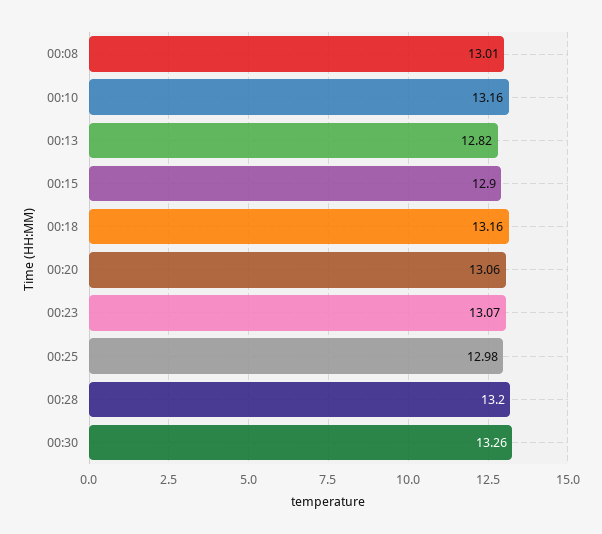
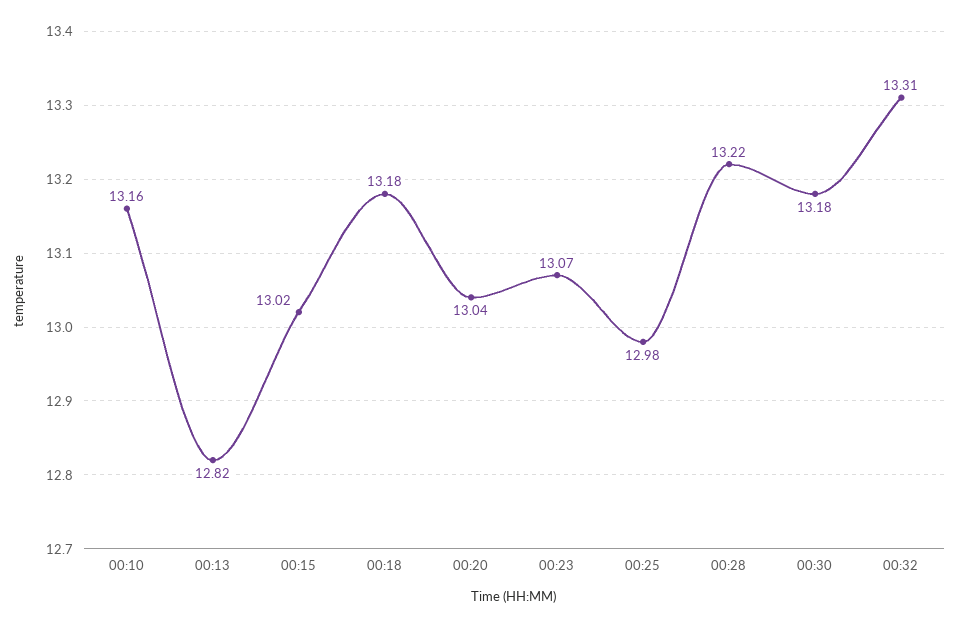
00:08: 13.01 -> none
00:15: 12.9 -> 13.02
00:18: 13.16 -> 13.18
00:20: 13.06 -> 13.04
00:28: 13.2 -> 13.22
00:30: 13.26 -> 13.18
00:32: none -> 13.31

